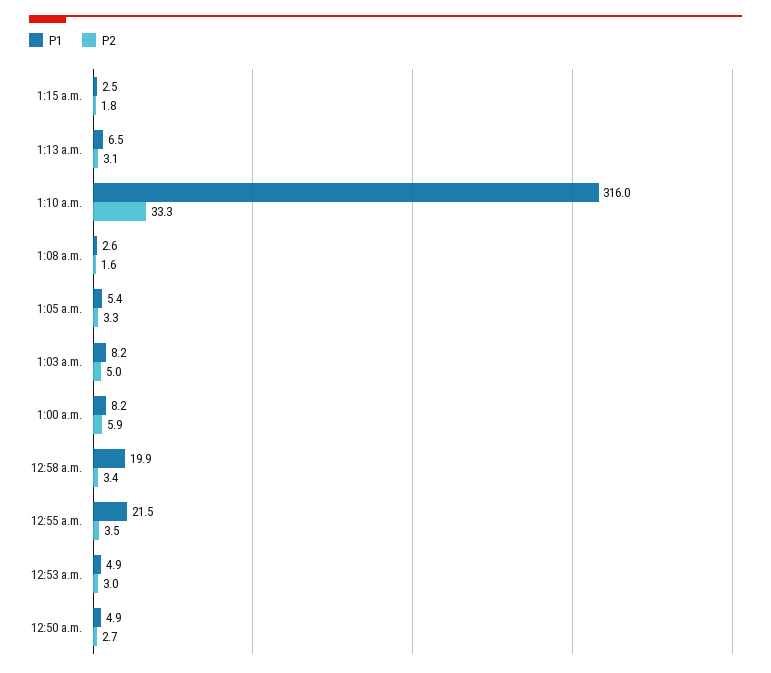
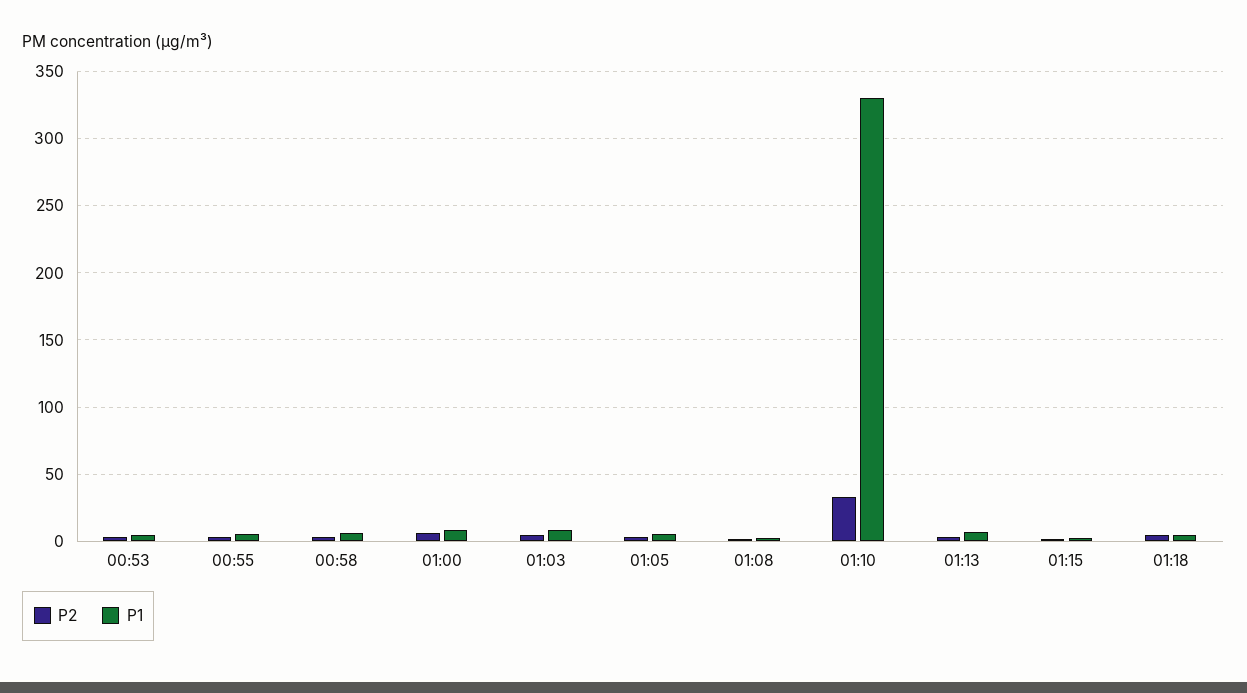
P1, 1:10 a.m.: 316 -> 330
P1, 12:58 a.m.: 19.9 -> 5
P1, 12:55 a.m.: 21.5 -> 5
P1, 12:50 a.m.: 4.9 -> none
P2, 12:50 a.m.: 2.7 -> none
P2, 01:18: none -> 5
P1, 01:18: none -> 5

